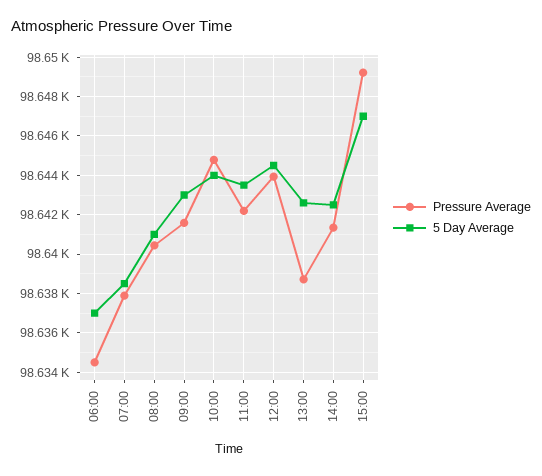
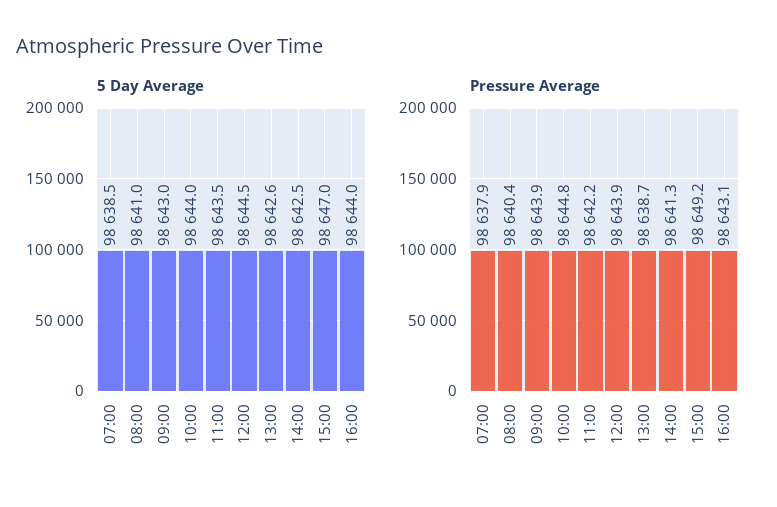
Pressure Average, 06:00: 98634.5 -> none
5 Day Average, 06:00: 98637 -> none
Pressure Average, 09:00: 98641.5 -> 98643.9
5 Day Average, 16:00: none -> 98644
Pressure Average, 16:00: none -> 98643.1

